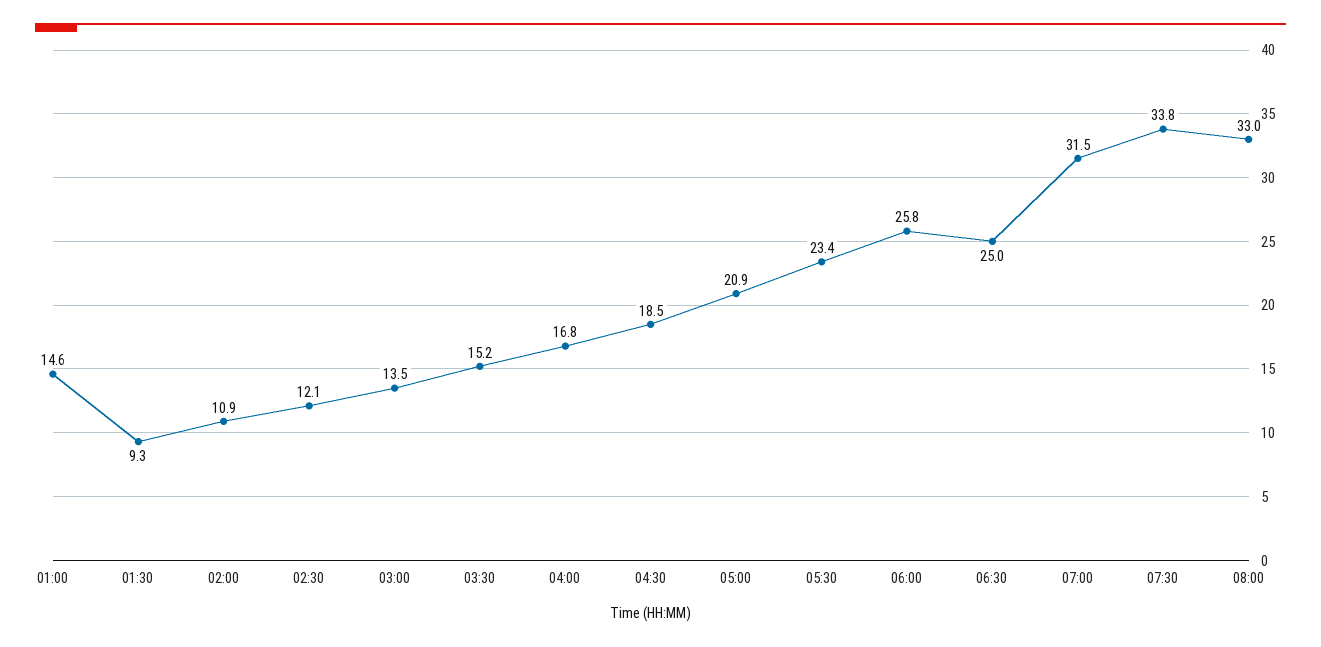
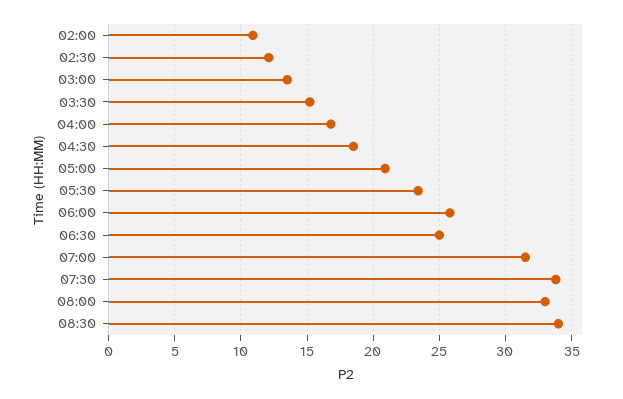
01:00: 14.6 -> none
01:30: 9.3 -> none
08:30: none -> 34

